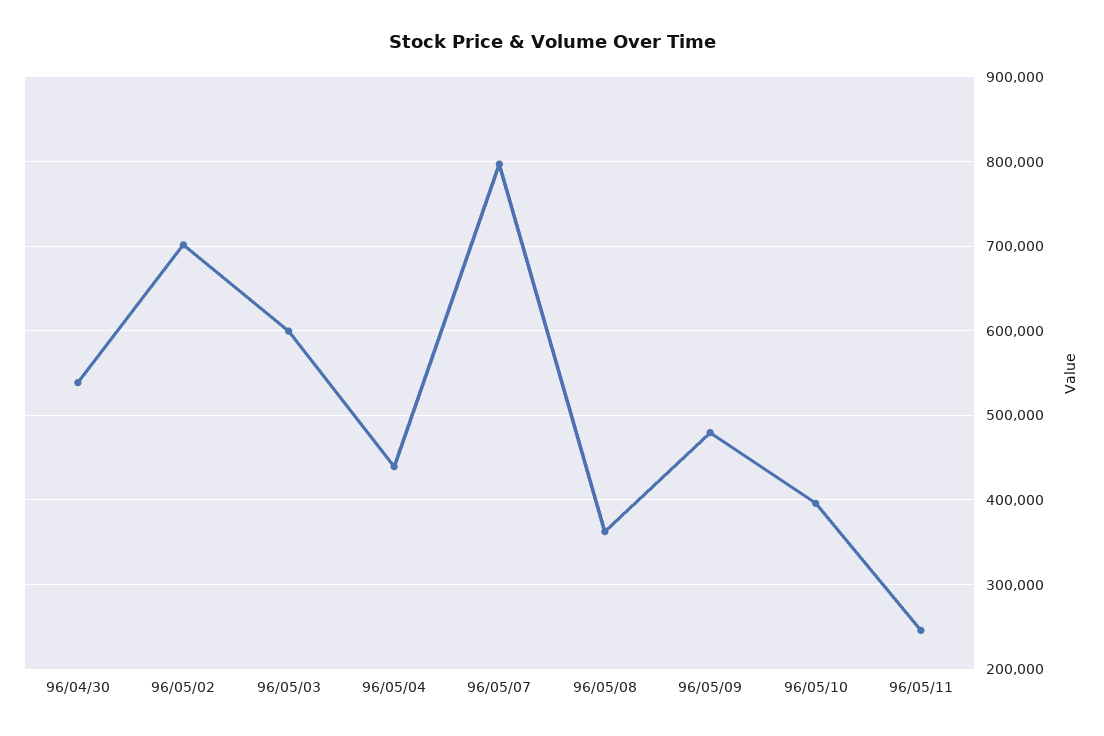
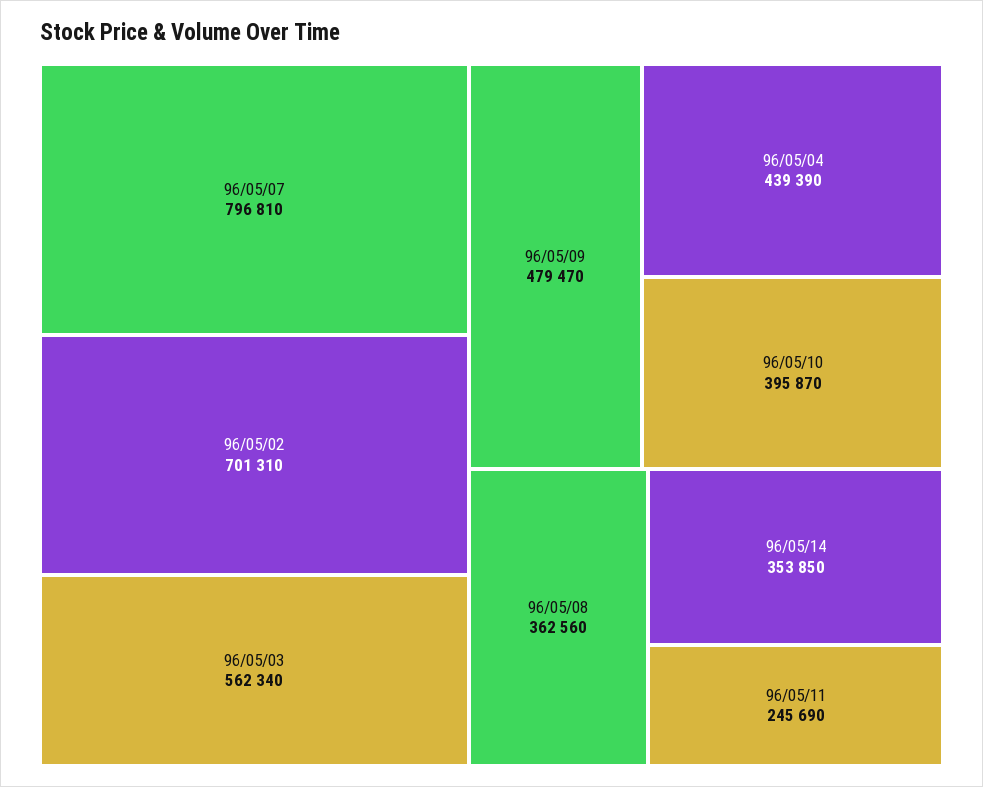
96/04/30: 540000 -> none
96/05/03: 600000 -> 562340
96/05/14: none -> 353850

